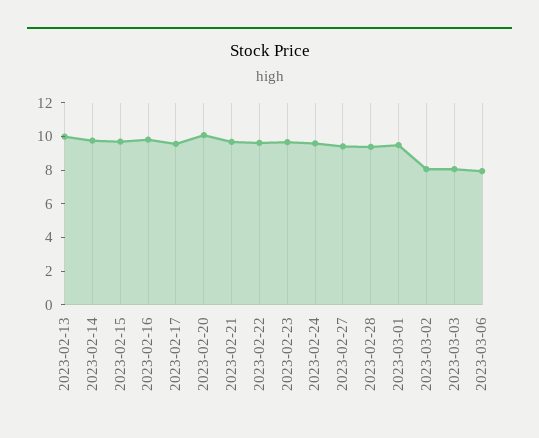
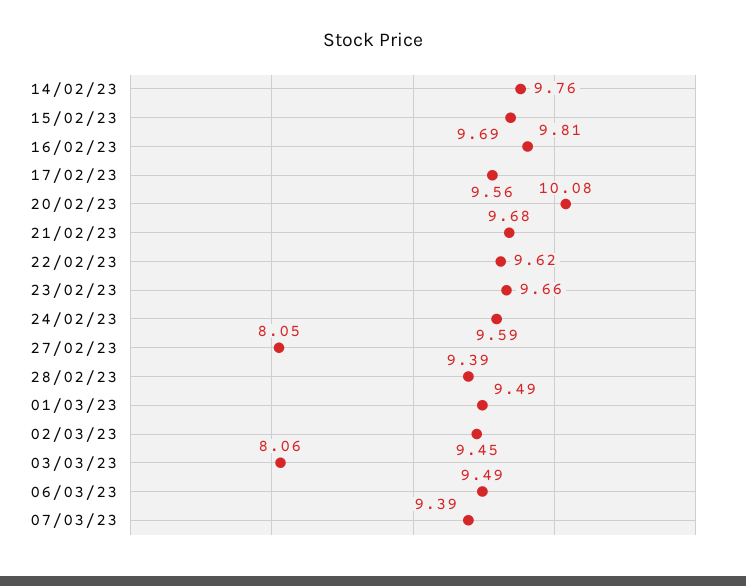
2023-02-13: 10 -> none
2023-02-27: 9.5 -> 8.05
2023-03-02: 8 -> 9.45
2023-03-06: 8 -> 9.49
07/03/23: none -> 9.39

